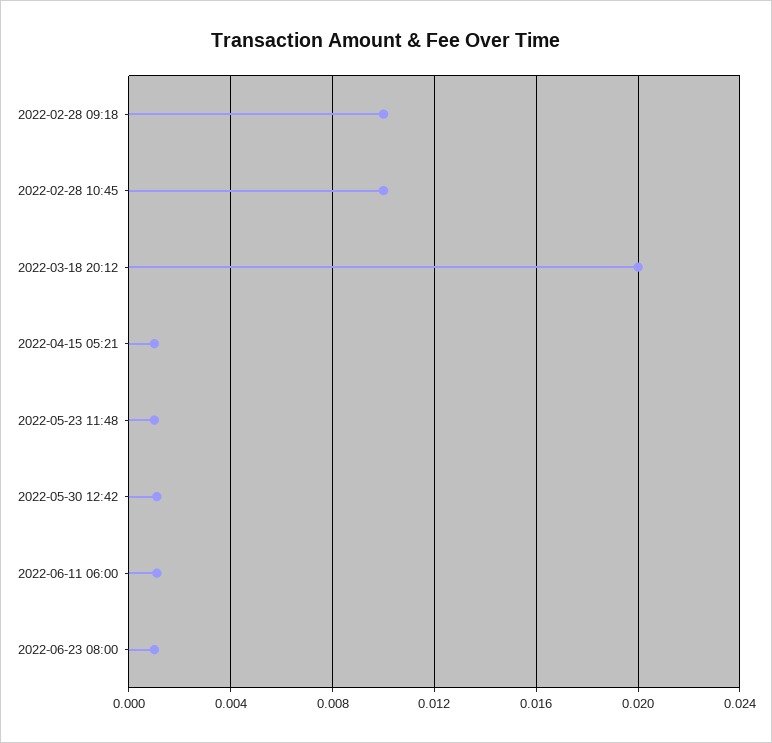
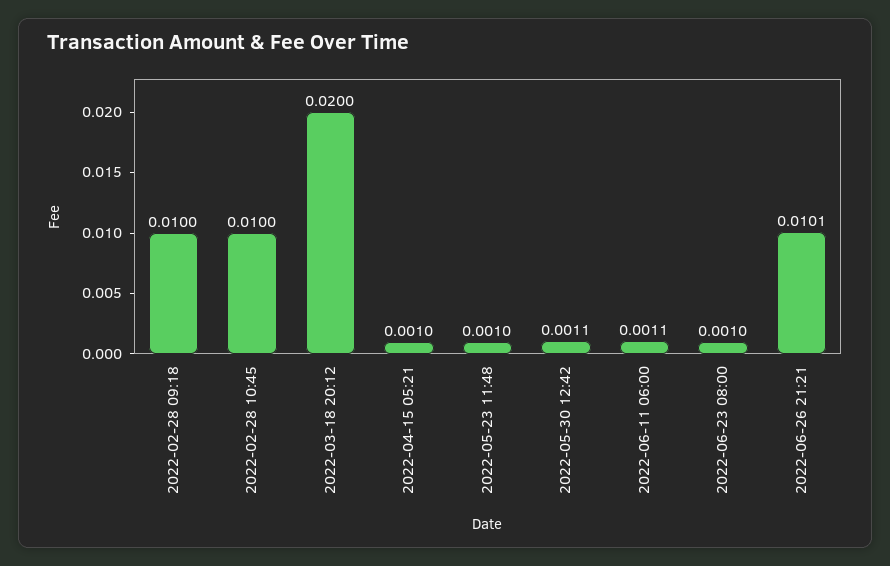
2022-06-26 21:21: none -> 0.0101

